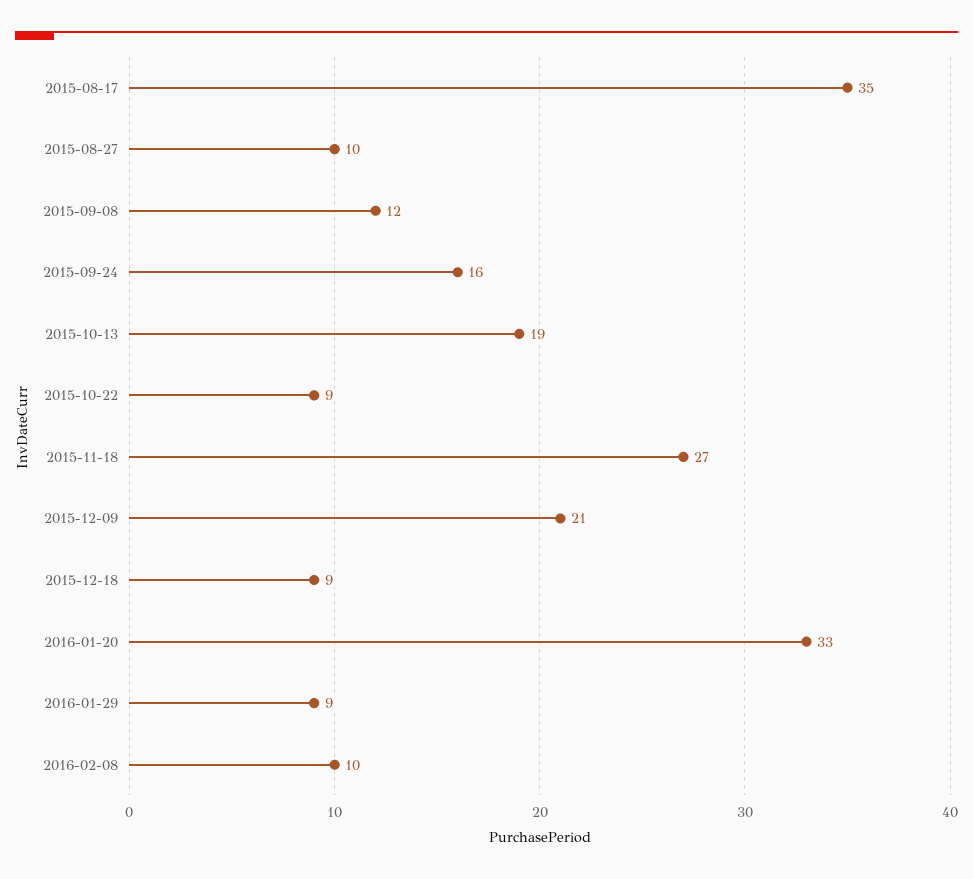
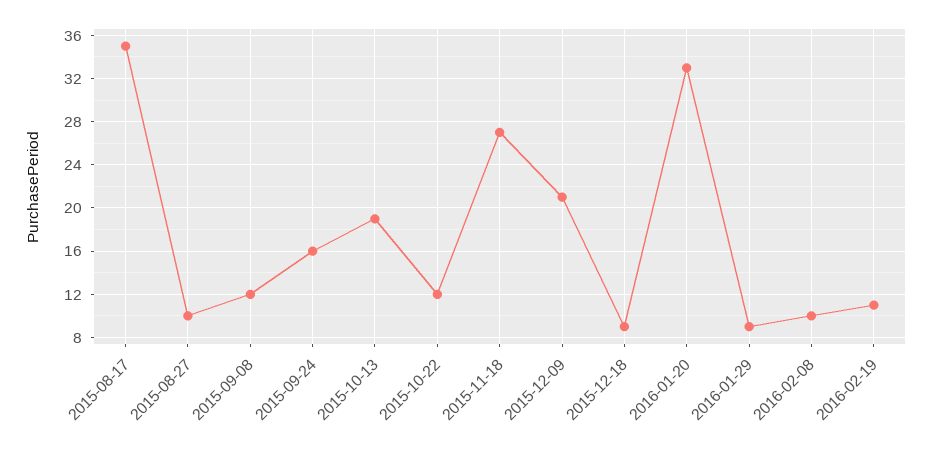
2015-10-22: 9 -> 12
2016-02-19: none -> 11

